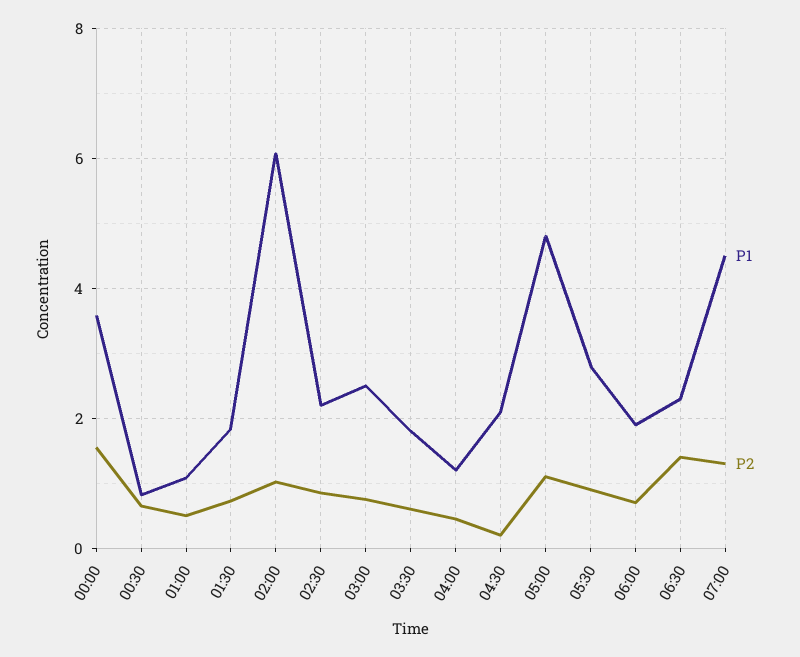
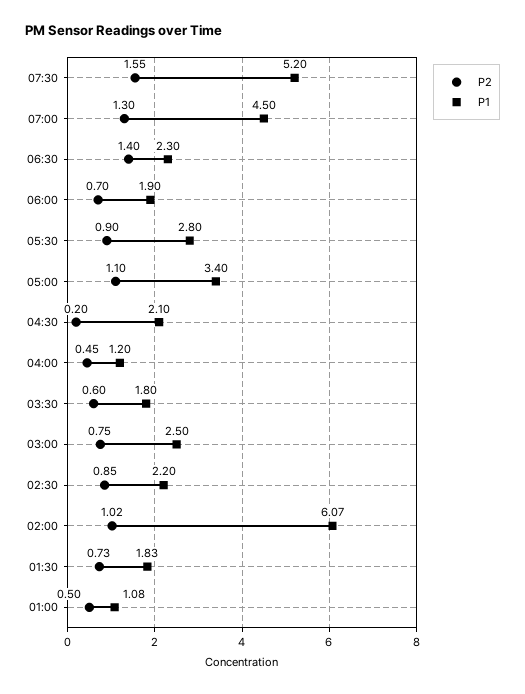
P1, 00:00: 3.6 -> none
P2, 00:00: 1.6 -> none
P1, 00:30: 0.8 -> none
P2, 00:30: 0.6 -> none
P1, 05:00: 4.8 -> 3.4
P2, 07:30: none -> 1.55
P1, 07:30: none -> 5.2

